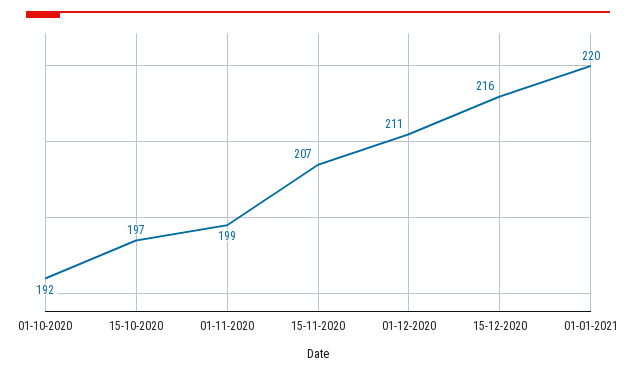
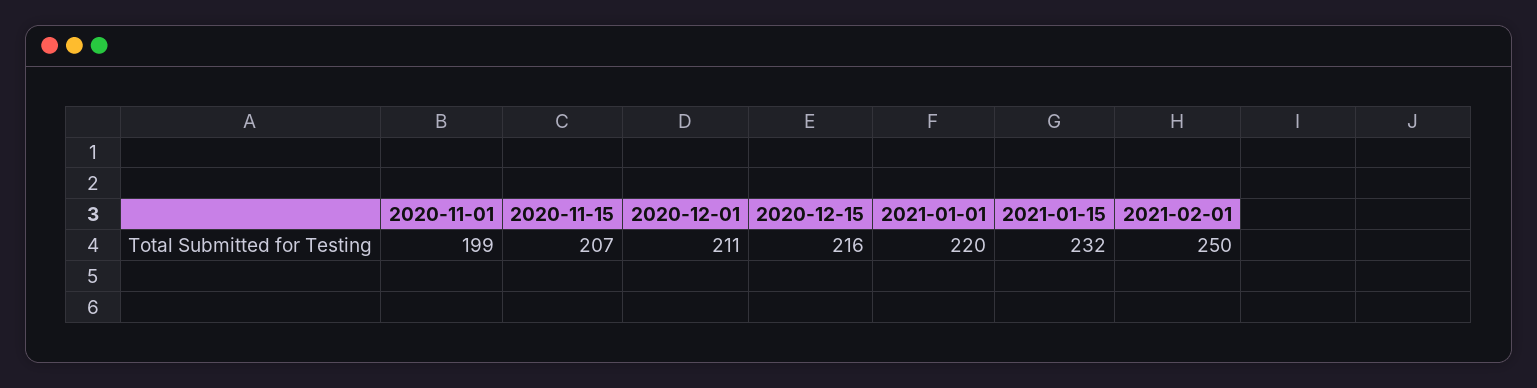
01-10-2020: 192 -> none
15-10-2020: 197 -> none
2021-01-15: none -> 232
2021-02-01: none -> 250

